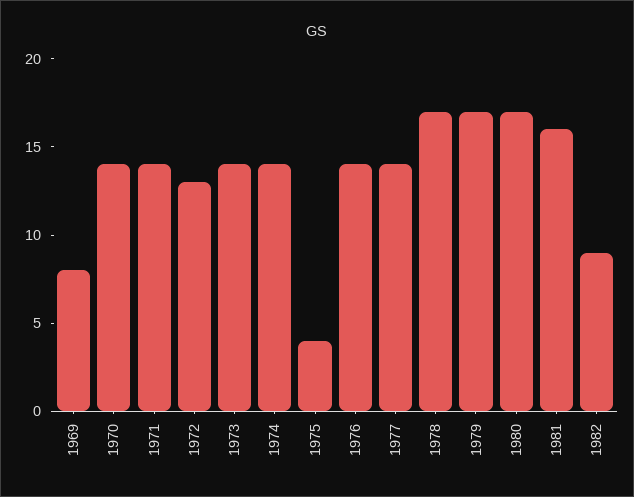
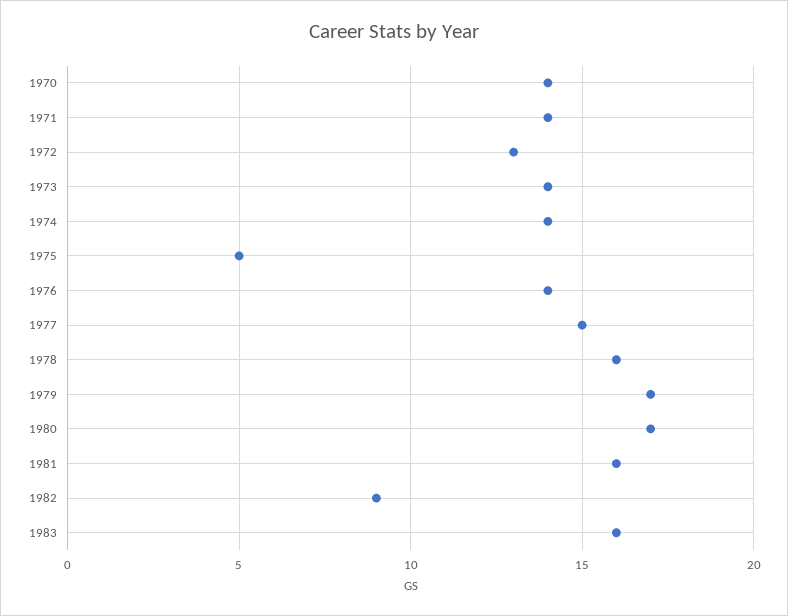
1969: 8 -> none
1975: 4 -> 5
1977: 14 -> 15
1978: 17 -> 16
1983: none -> 16

